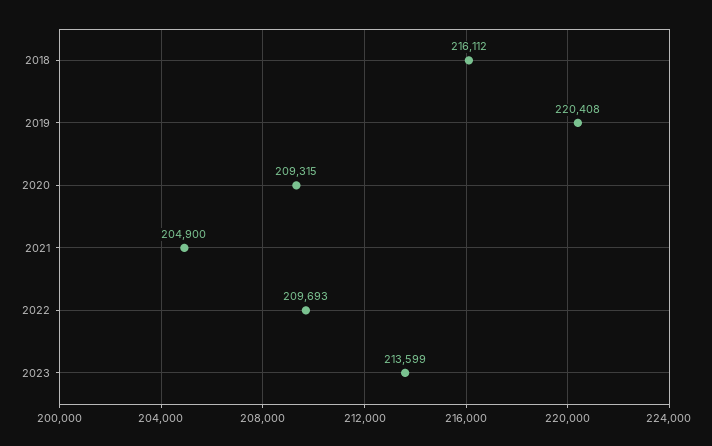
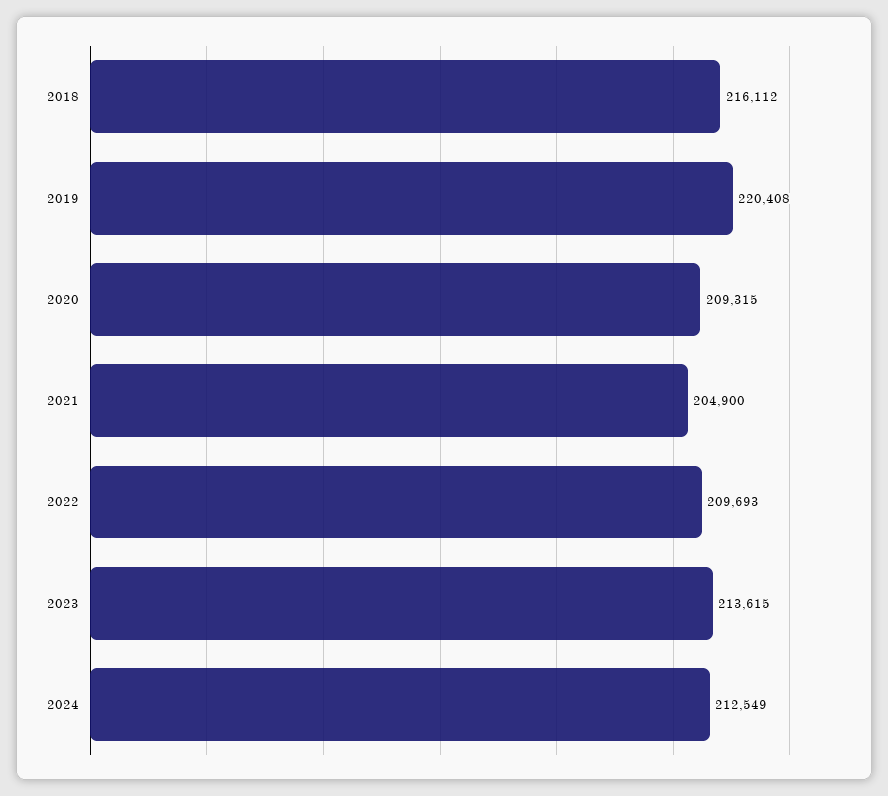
2023: 213599 -> 213615
2024: none -> 212549

